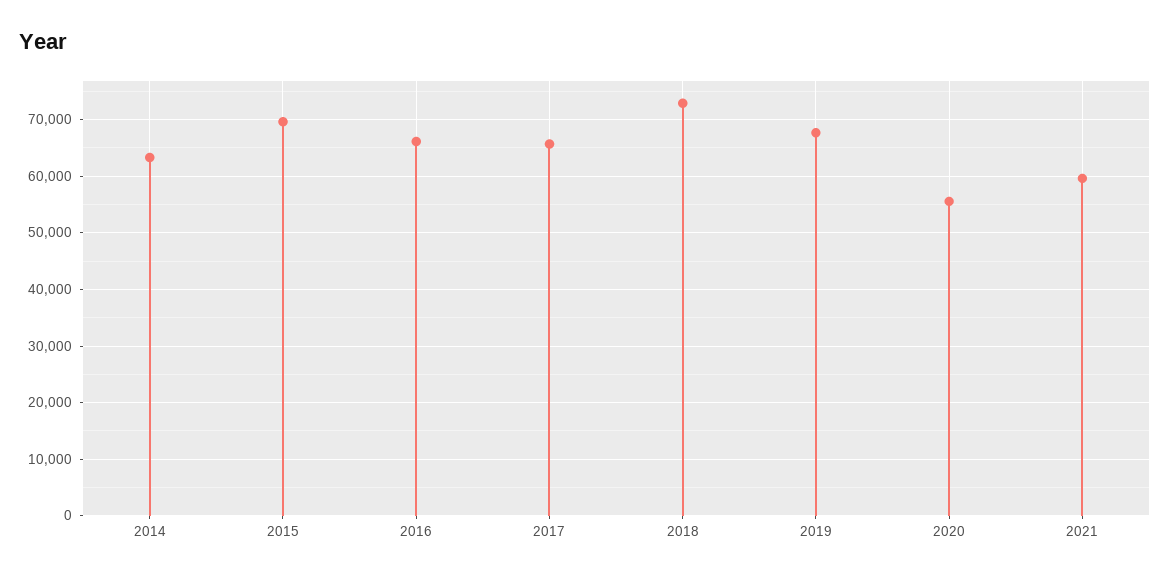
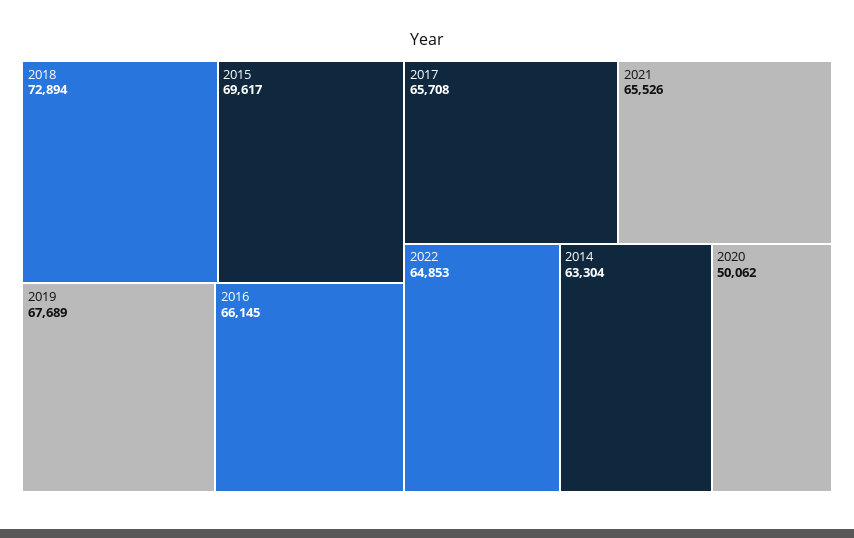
2020: 56000 -> 50062
2021: 60000 -> 65526
2022: none -> 64853

